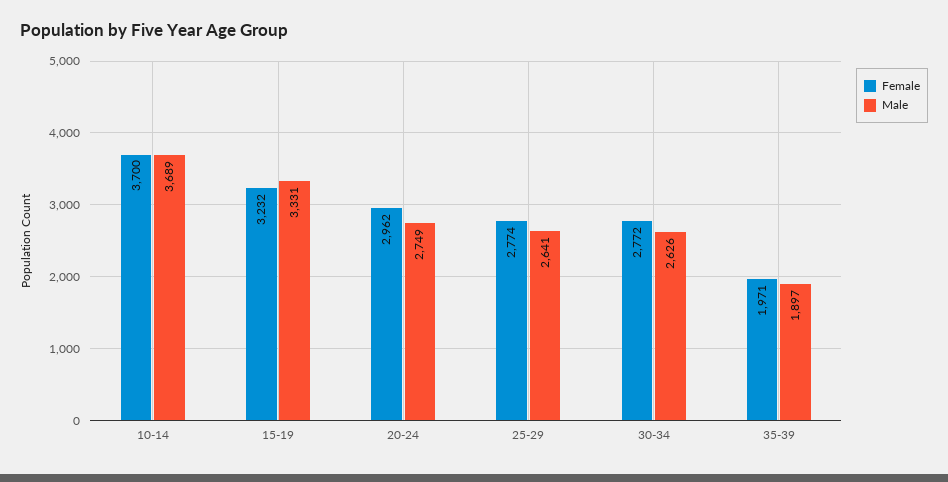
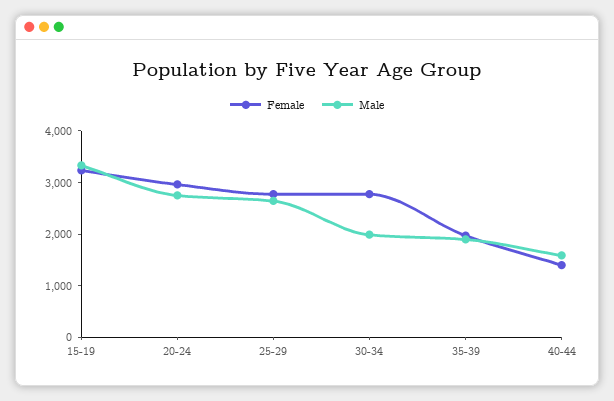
Female, 10-14: 3700 -> none
Male, 10-14: 3689 -> none
Male, 30-34: 2626 -> 2000
Female, 40-44: none -> 1400
Male, 40-44: none -> 1600

